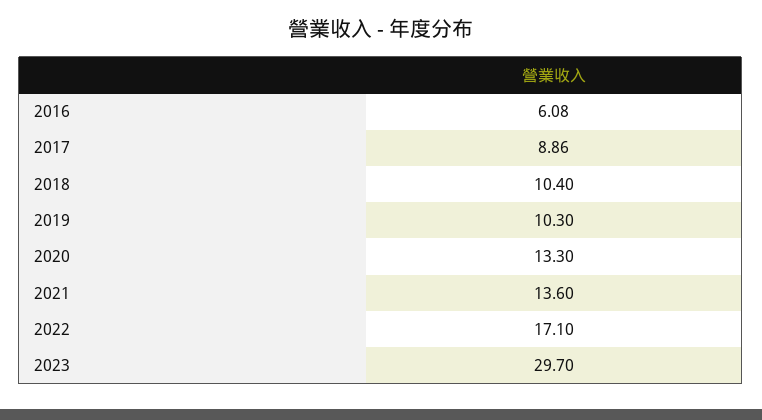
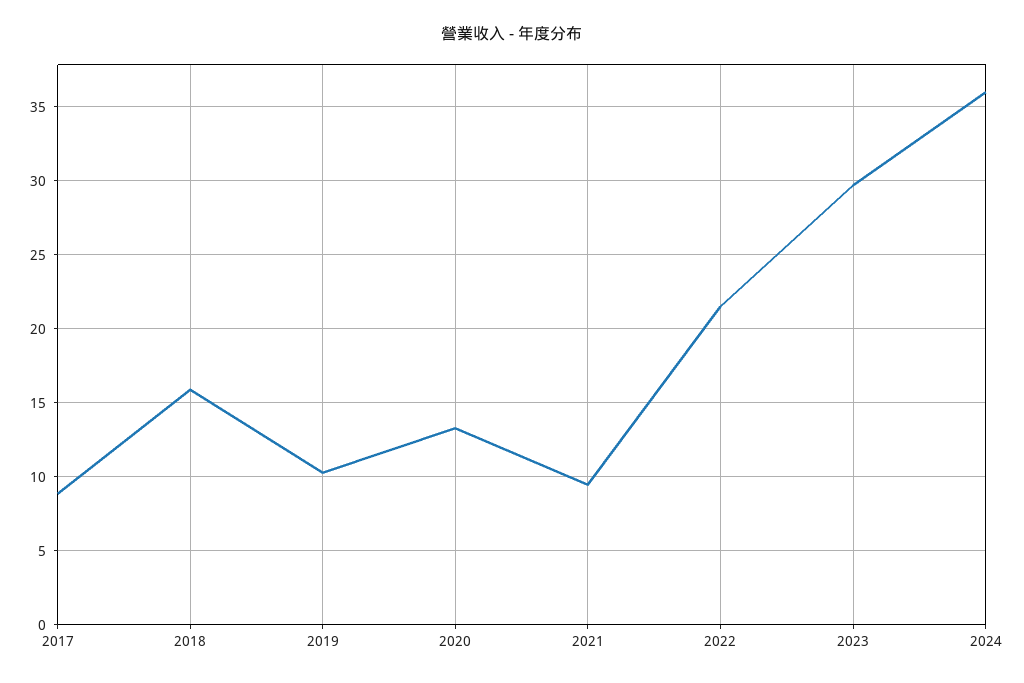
2016: 6.08 -> none
2018: 10.4 -> 16
2021: 13.6 -> 9.5
2022: 17.1 -> 21.5
2024: none -> 36

